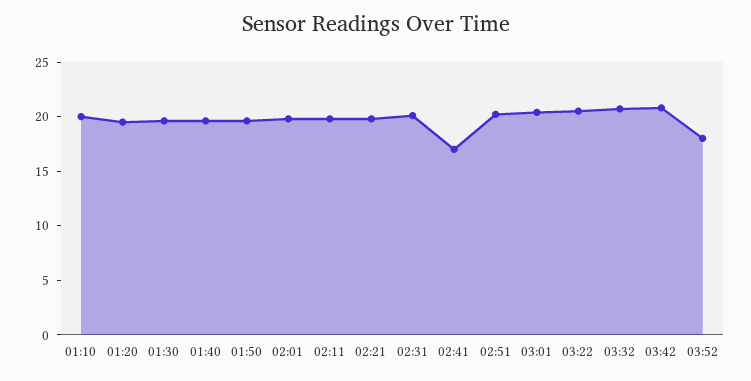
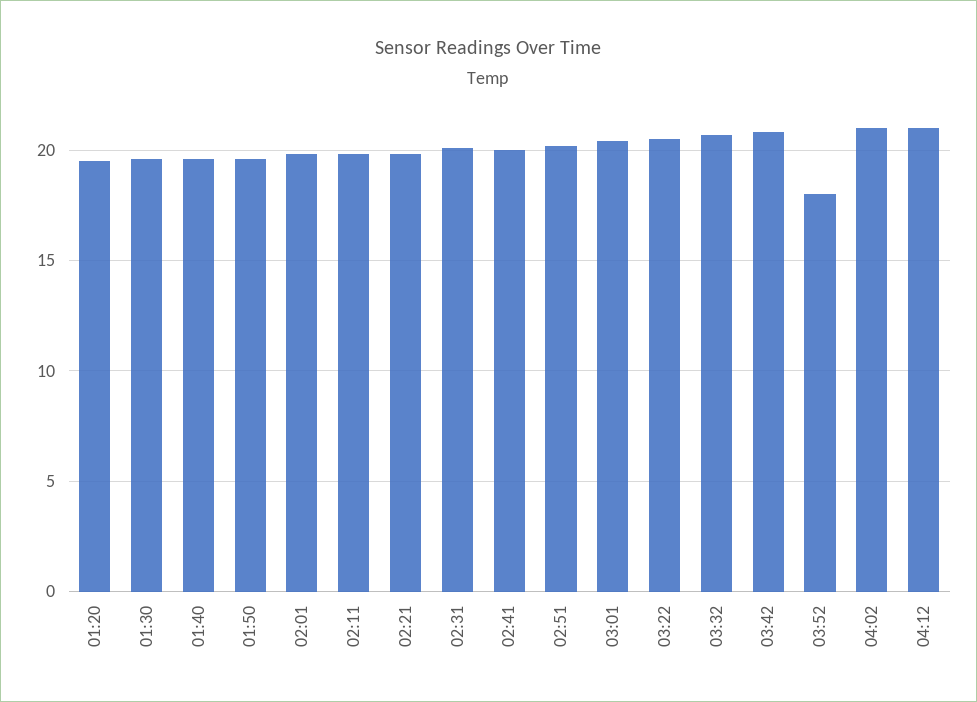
01:10: 20 -> none
02:41: 17 -> 20
04:02: none -> 21
04:12: none -> 21

